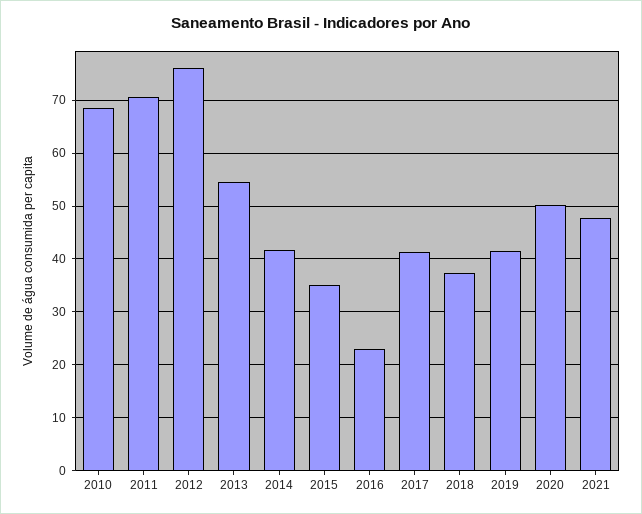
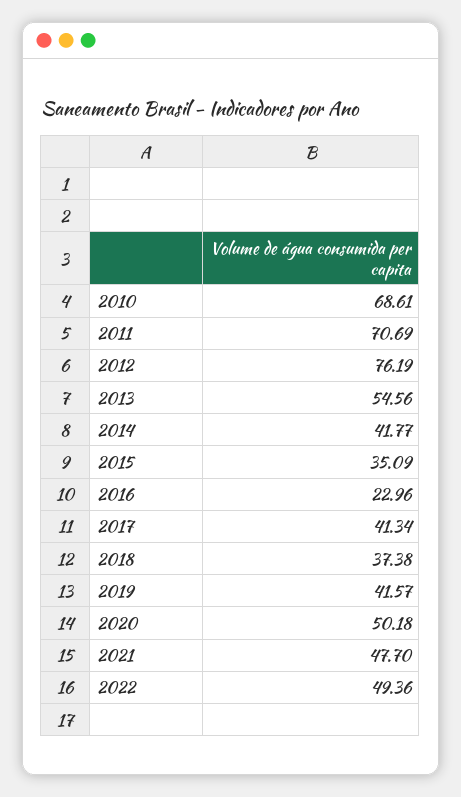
2022: none -> 49.36

